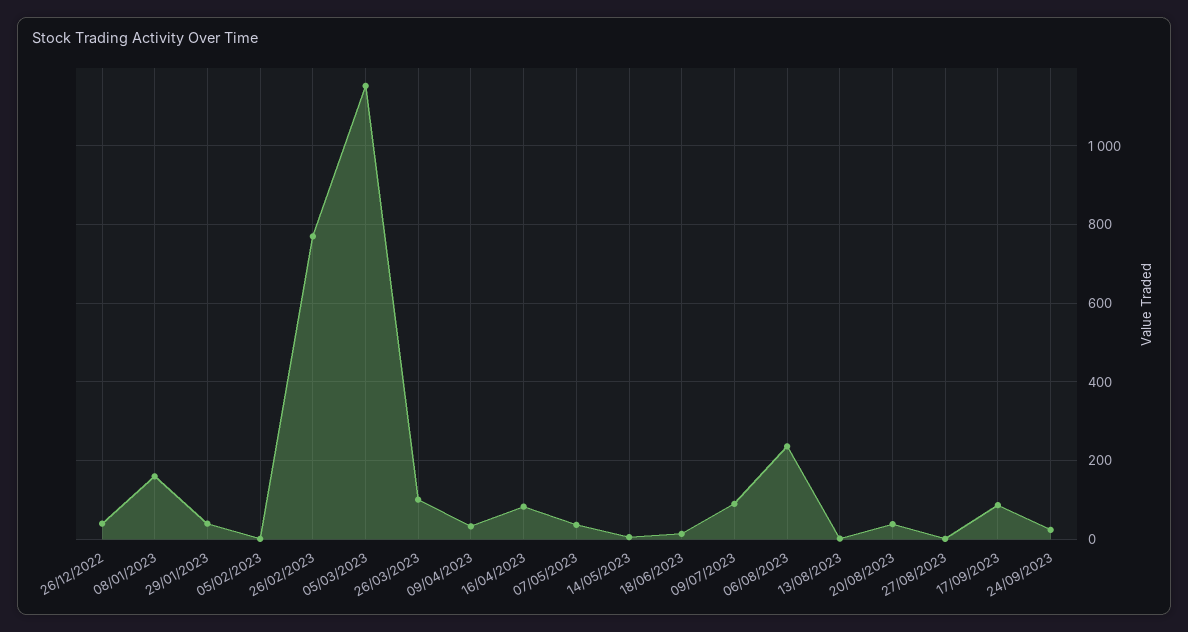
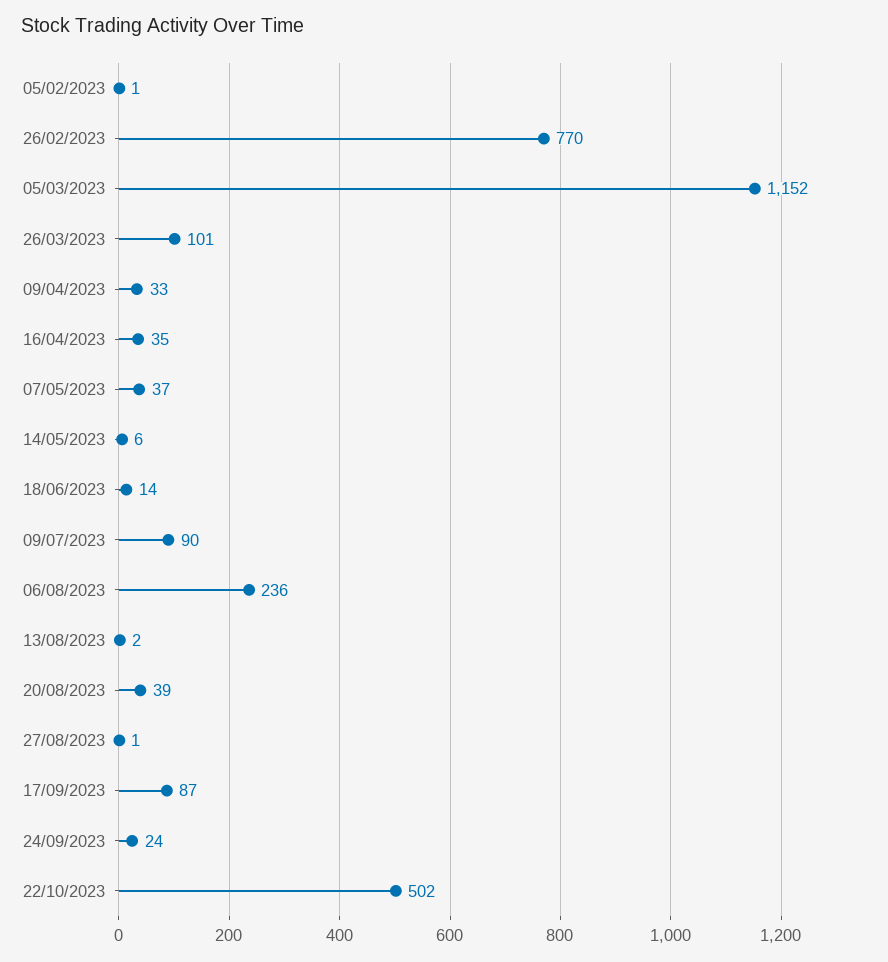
26/12/2022: 40 -> none
08/01/2023: 160 -> none
29/01/2023: 40 -> none
16/04/2023: 80 -> 35
22/10/2023: none -> 502

